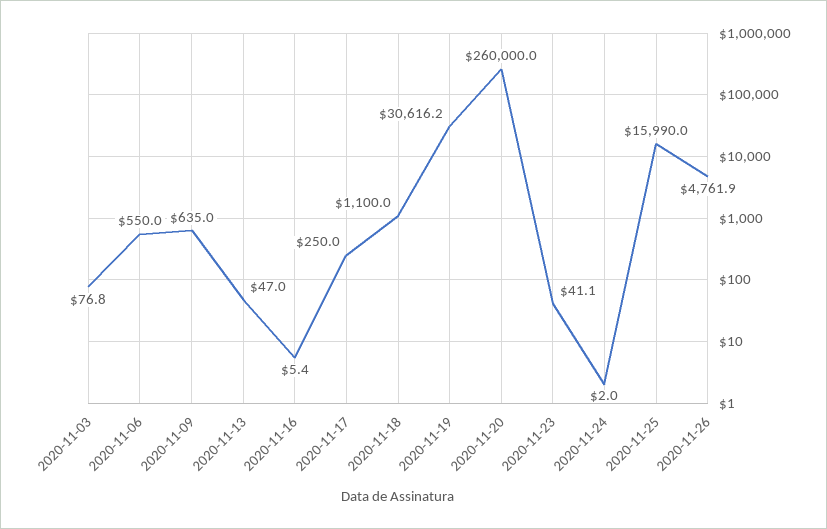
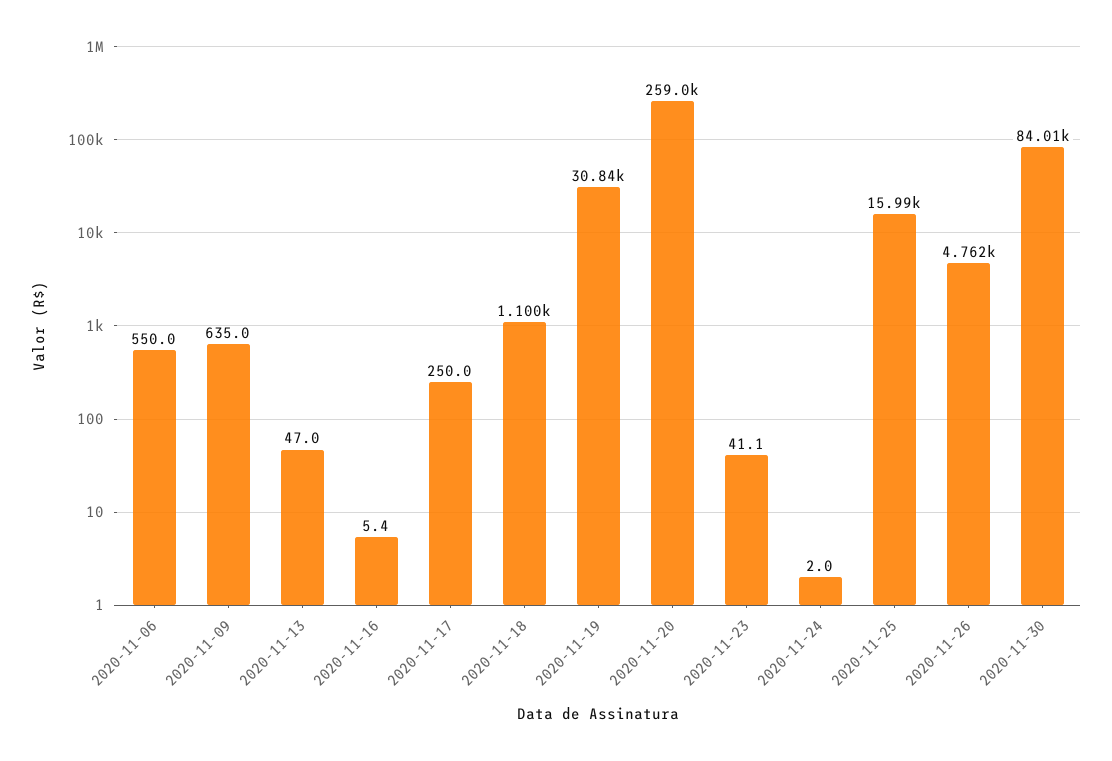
2020-11-03: 76.8 -> none
2020-11-19: 30616.2 -> 30840
2020-11-20: 260000 -> 259000
2020-11-30: none -> 84010

